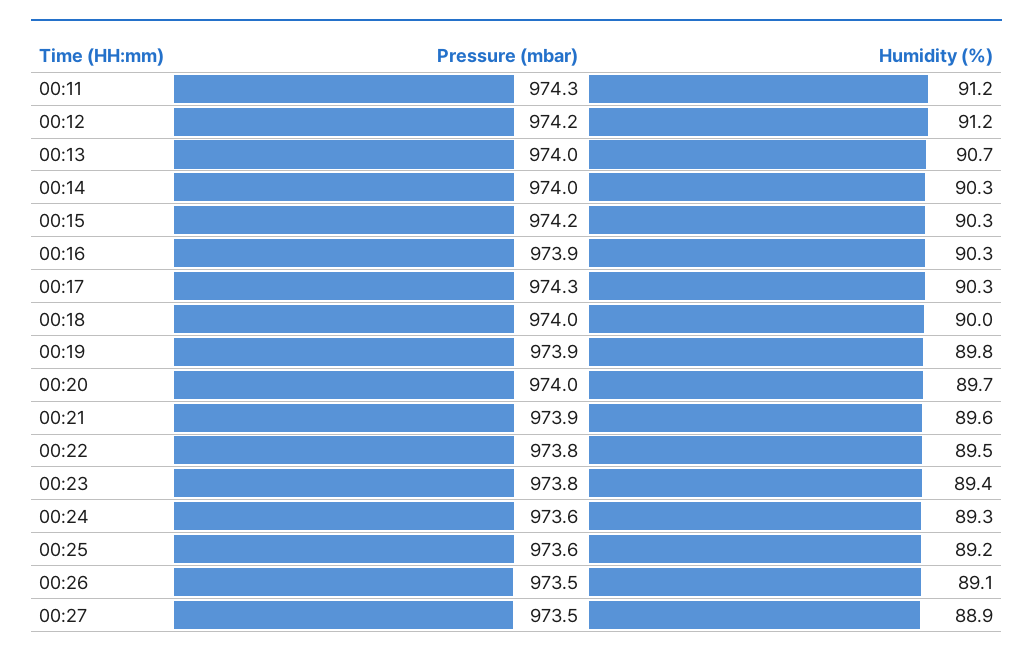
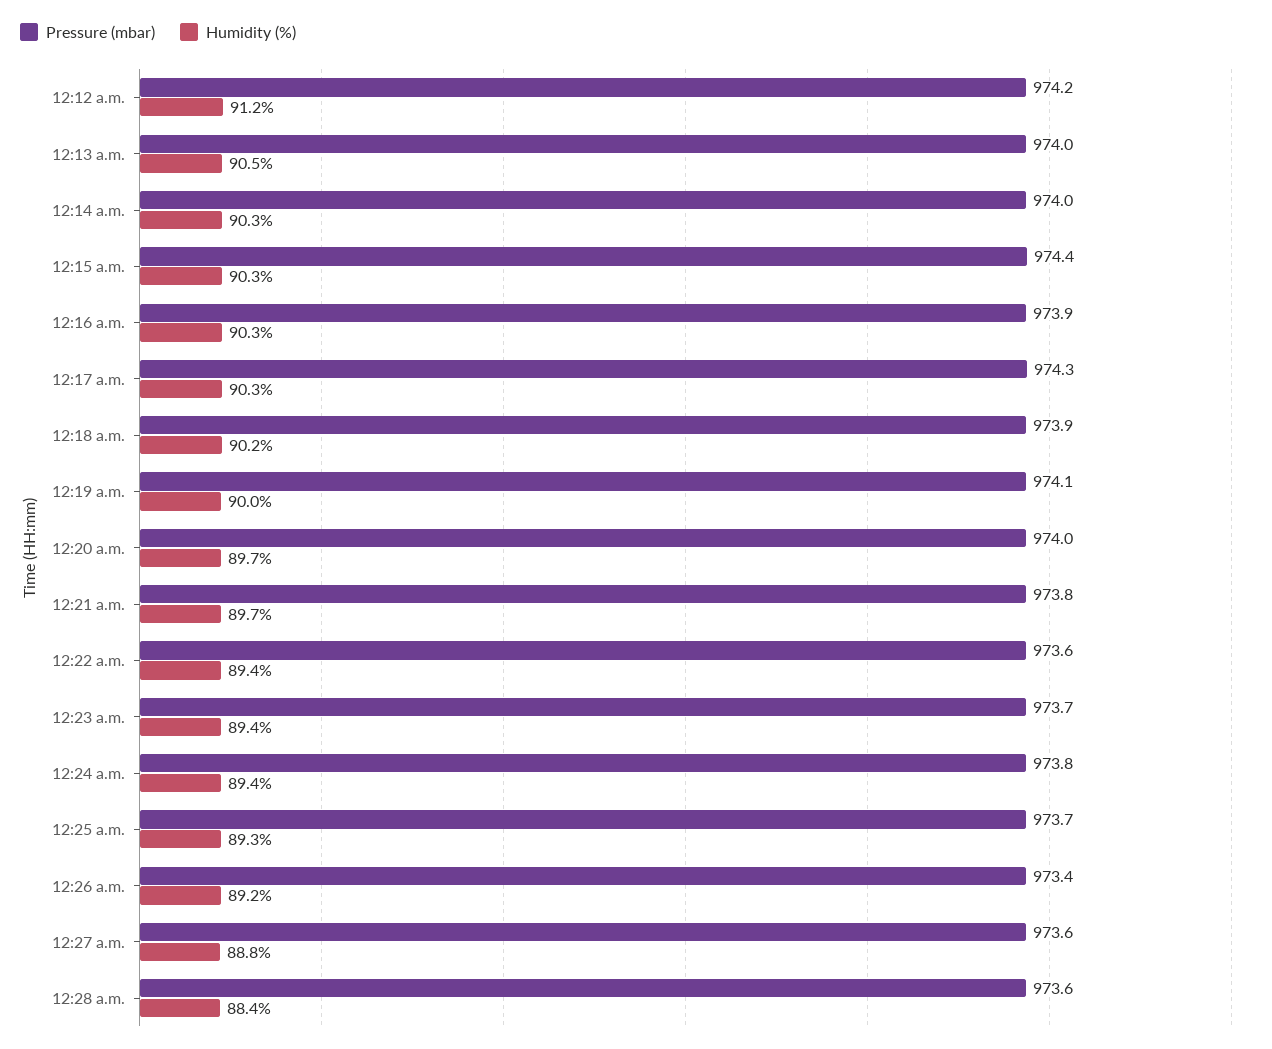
Pressure (mbar), 00:11: 974.3 -> none
Humidity (%), 00:11: 91.2 -> none
Humidity (%), 00:13: 90.7 -> 90.5
Pressure (mbar), 00:15: 974.2 -> 974.4
Pressure (mbar), 00:18: 974 -> 973.9
Humidity (%), 00:18: 90 -> 90.2
Pressure (mbar), 00:19: 973.9 -> 974.1
Humidity (%), 00:19: 89.8 -> 90
Pressure (mbar), 00:21: 973.9 -> 973.8
Humidity (%), 00:21: 89.6 -> 89.7
Pressure (mbar), 00:22: 973.8 -> 973.6
Humidity (%), 00:22: 89.5 -> 89.4
Pressure (mbar), 00:23: 973.8 -> 973.7
Pressure (mbar), 00:24: 973.6 -> 973.8
Humidity (%), 00:24: 89.3 -> 89.4
Pressure (mbar), 00:25: 973.6 -> 973.7
Humidity (%), 00:25: 89.2 -> 89.3
Pressure (mbar), 00:26: 973.5 -> 973.4
Humidity (%), 00:26: 89.1 -> 89.2
Pressure (mbar), 00:27: 973.5 -> 973.6
Humidity (%), 00:27: 88.9 -> 88.8
Pressure (mbar), 12:28 a.m.: none -> 973.6
Humidity (%), 12:28 a.m.: none -> 88.4

